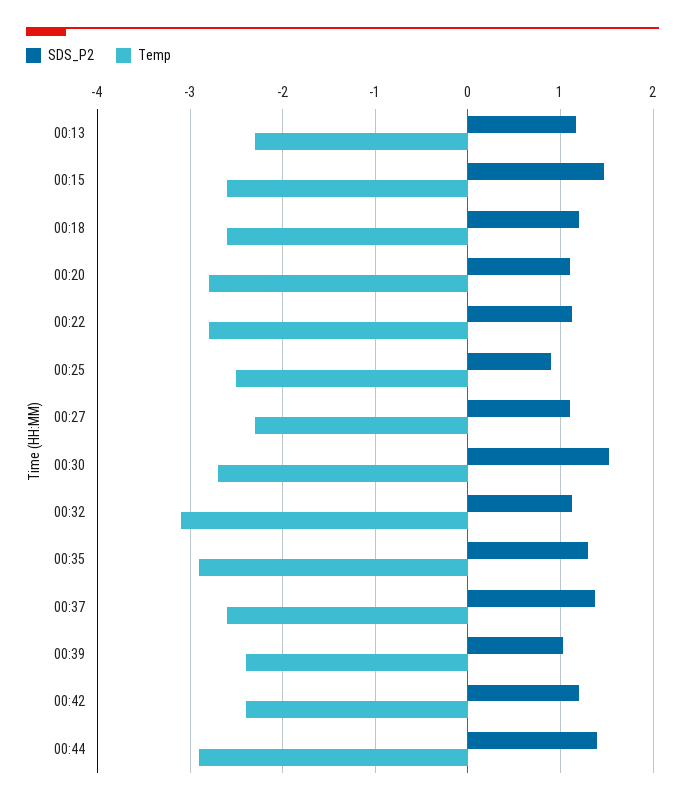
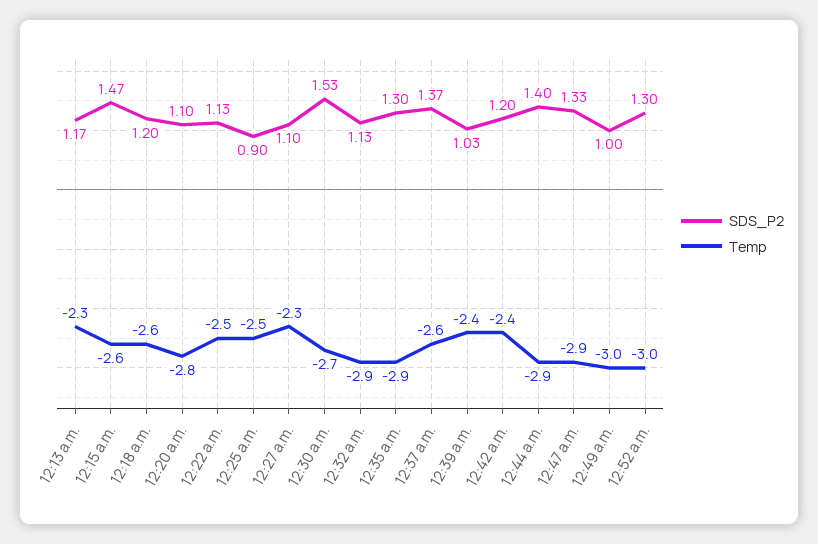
Temp, 00:22: -2.8 -> -2.5
Temp, 00:32: -3.1 -> -2.9
SDS_P2, 12:47 a.m.: none -> 1.33
Temp, 12:47 a.m.: none -> -2.9
SDS_P2, 12:49 a.m.: none -> 1
Temp, 12:49 a.m.: none -> -3
SDS_P2, 12:52 a.m.: none -> 1.3
Temp, 12:52 a.m.: none -> -3

